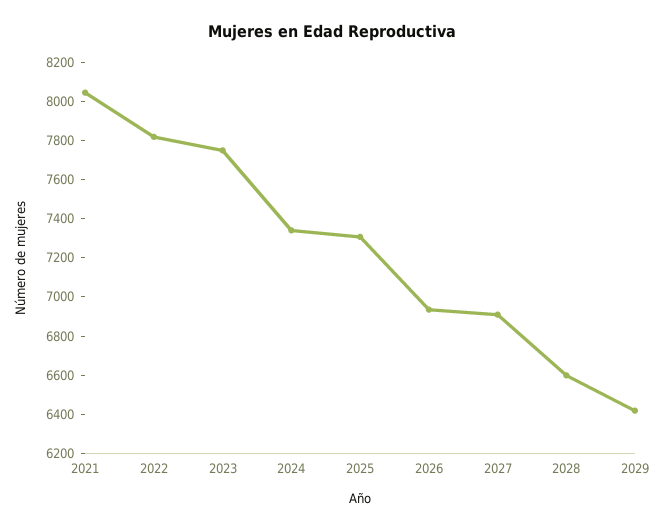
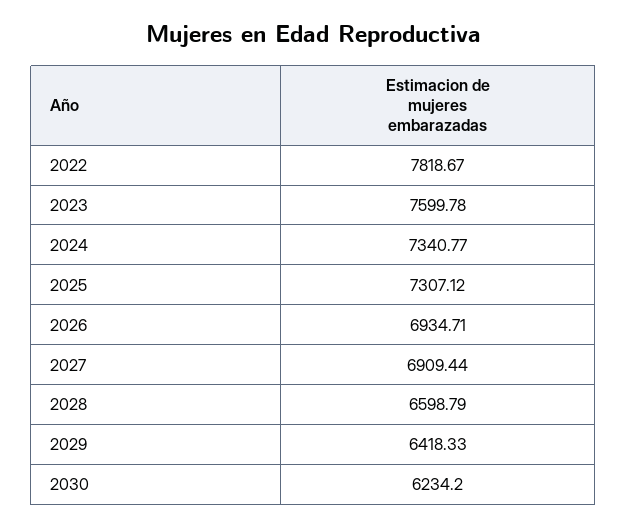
2021: 8050 -> none
2023: 7750 -> 7599.78
2030: none -> 6234.2

